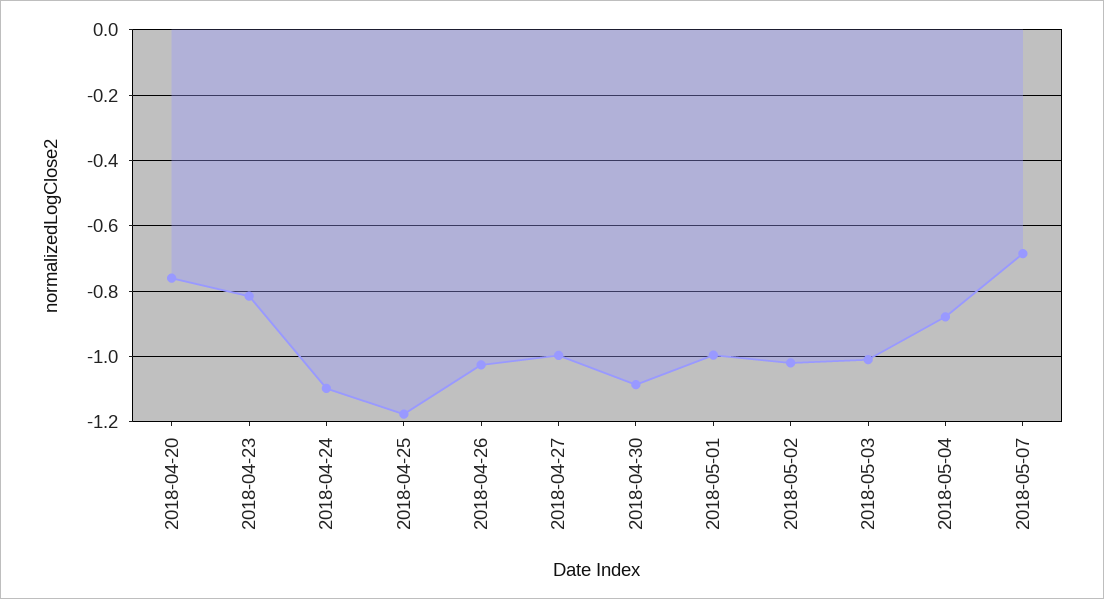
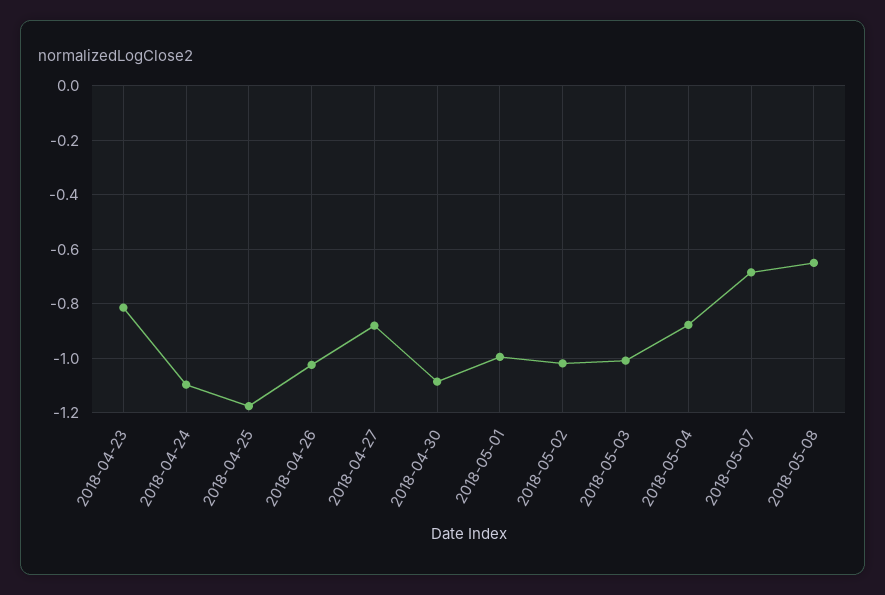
2018-04-20: -0.76 -> none
2018-04-27: -1 -> -0.875
2018-05-08: none -> -0.65

